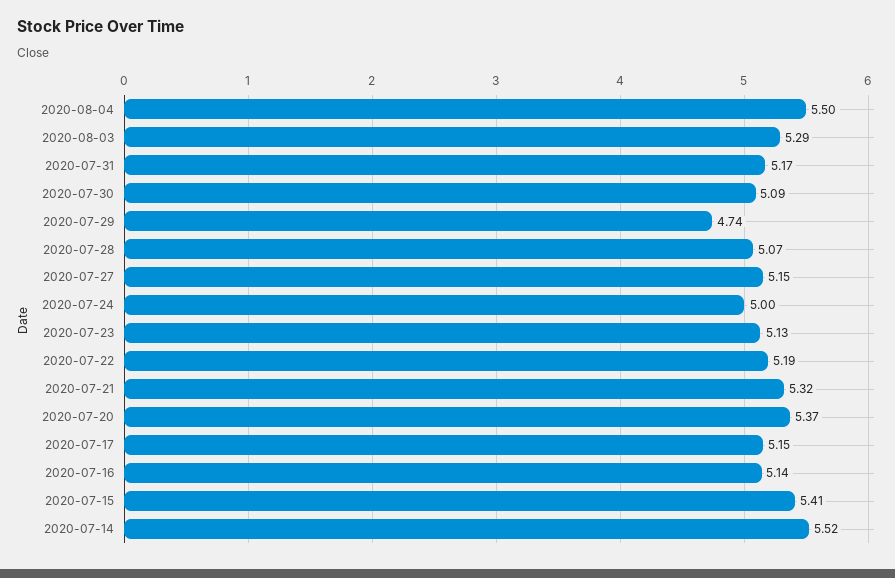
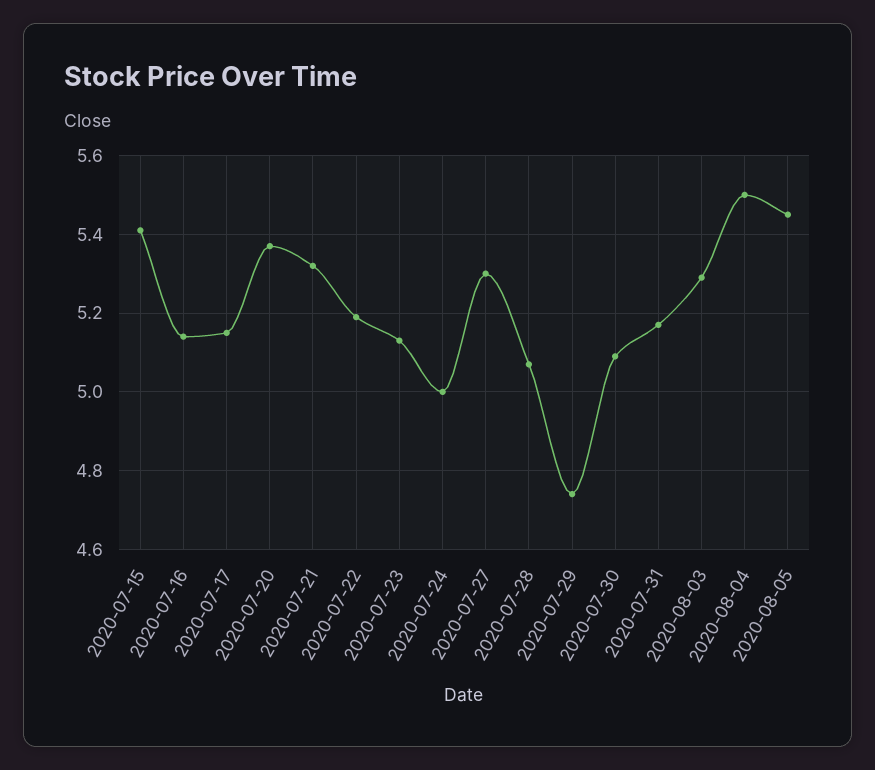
2020-07-27: 5.15 -> 5.3
2020-07-14: 5.52 -> none
2020-08-05: none -> 5.45

